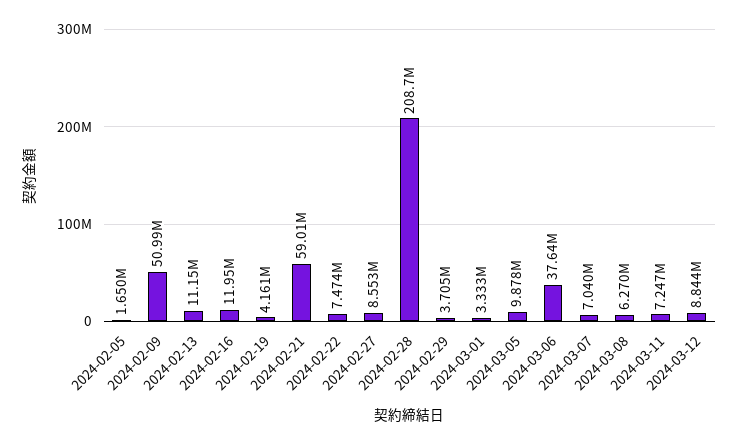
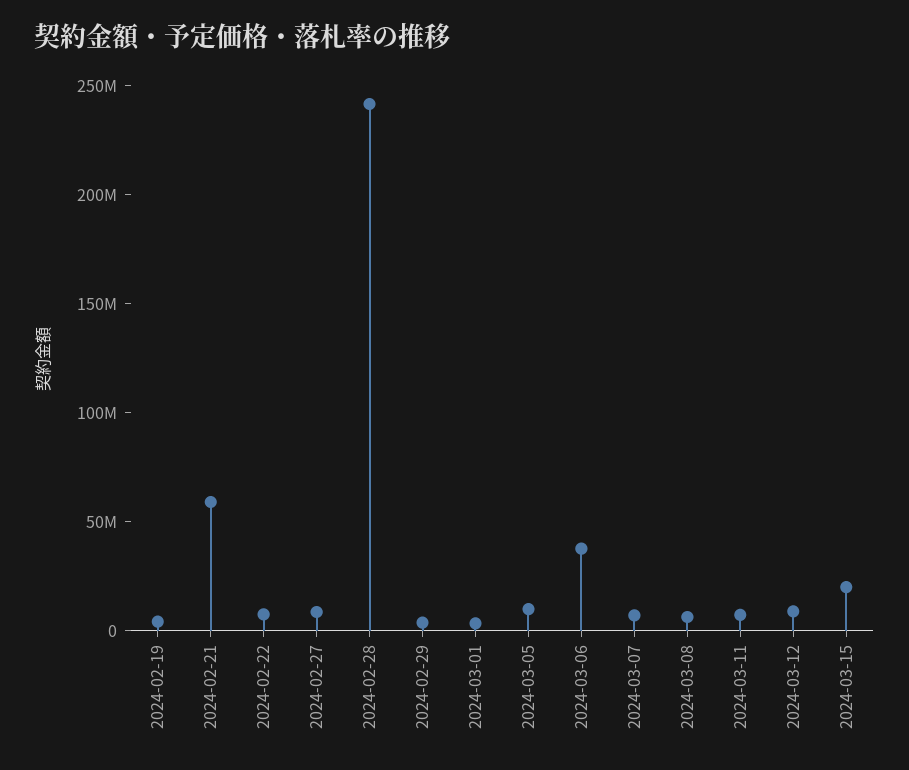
2024-02-05: 1650000 -> none
2024-02-09: 50990000 -> none
2024-02-13: 11150000 -> none
2024-02-16: 11950000 -> none
2024-02-28: 208700000 -> 240000000
2024-03-15: none -> 20000000

